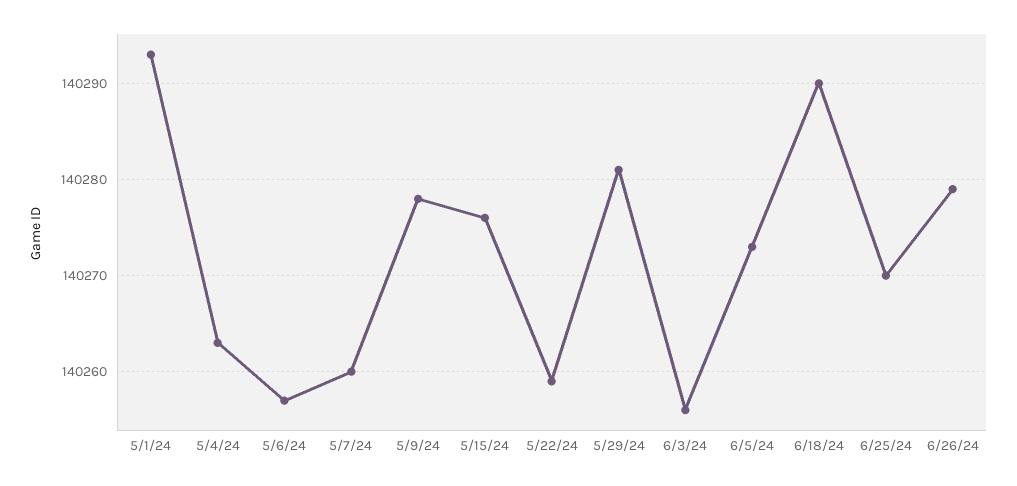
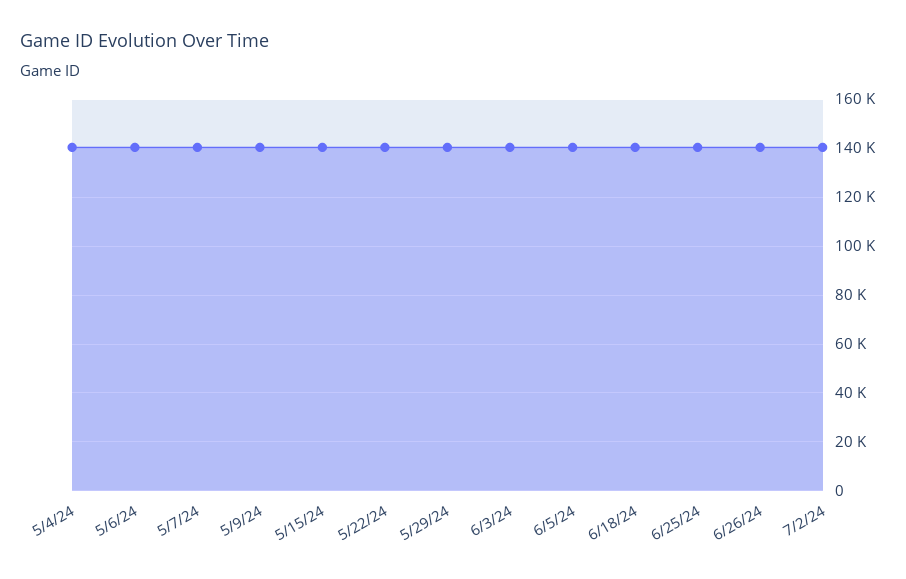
5/1/24: 140293 -> none
7/2/24: none -> 140000

